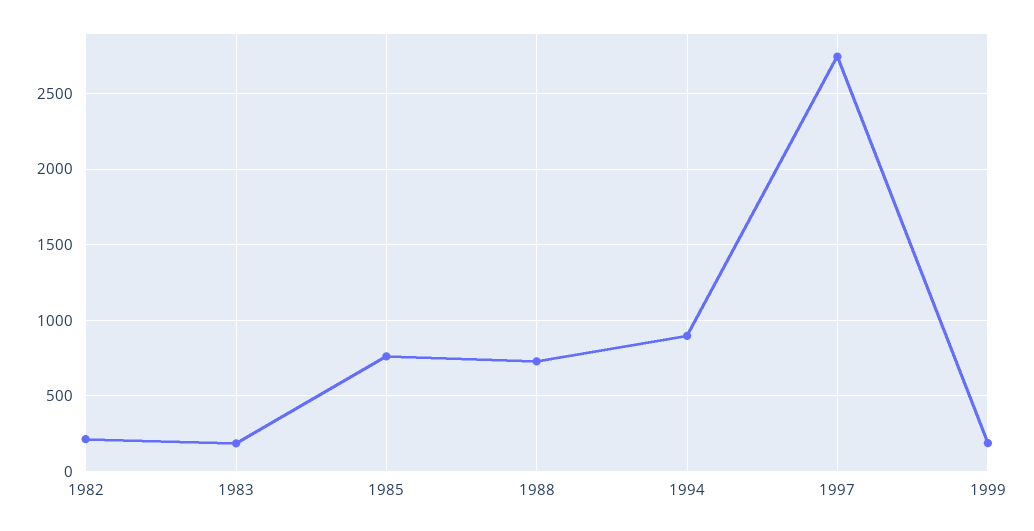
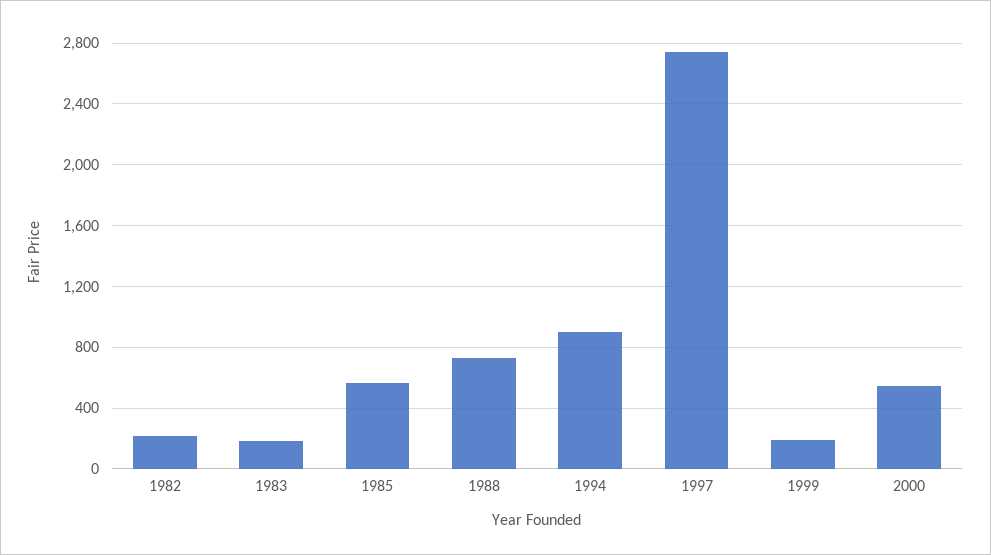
1985: 750 -> 550
2000: none -> 550

